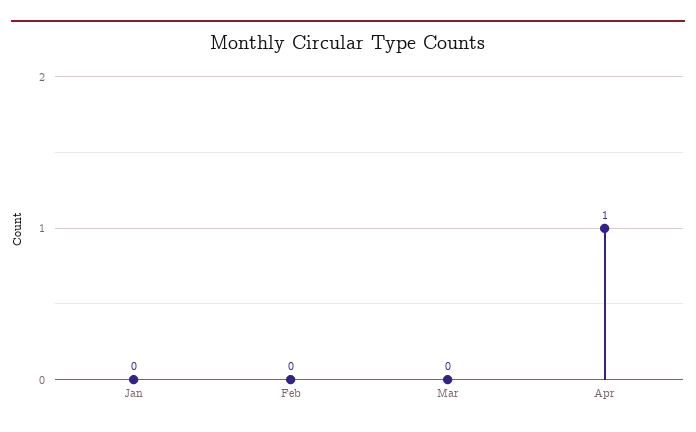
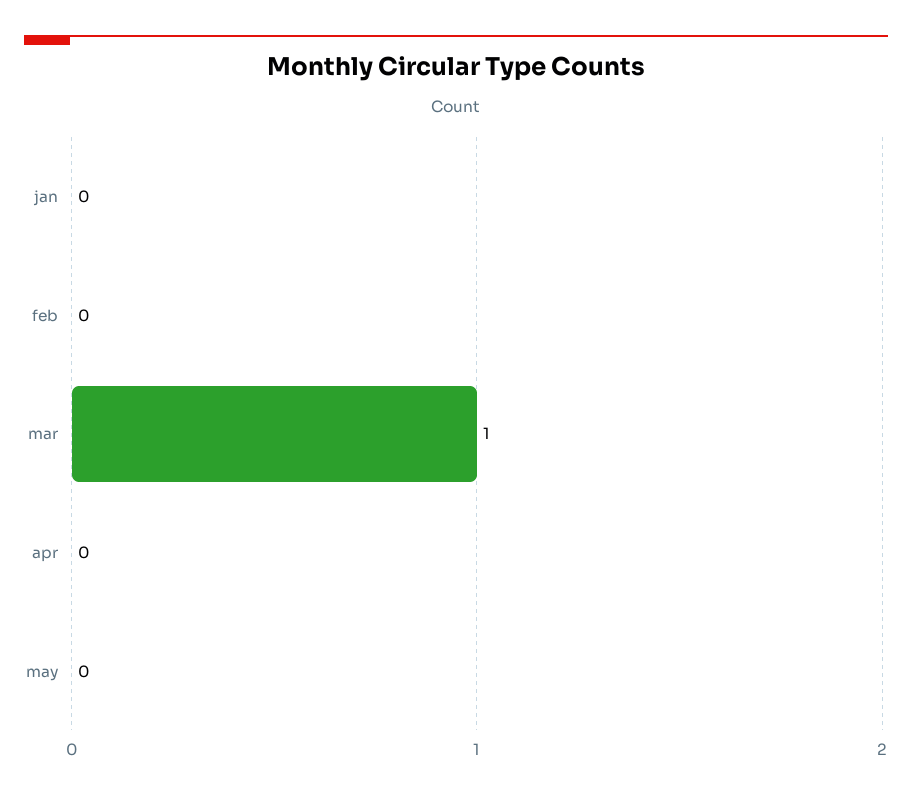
Mar: 0 -> 1
Apr: 1 -> 0
may: none -> 0

